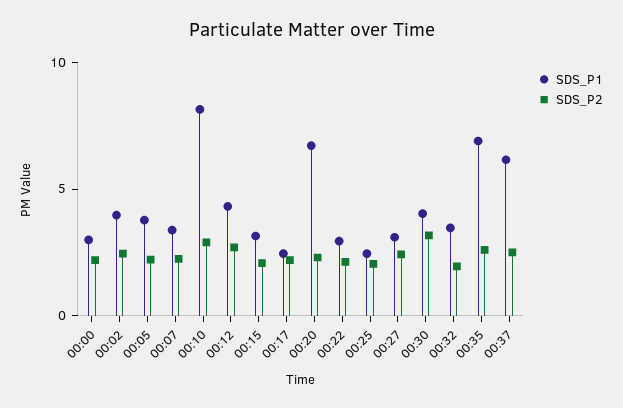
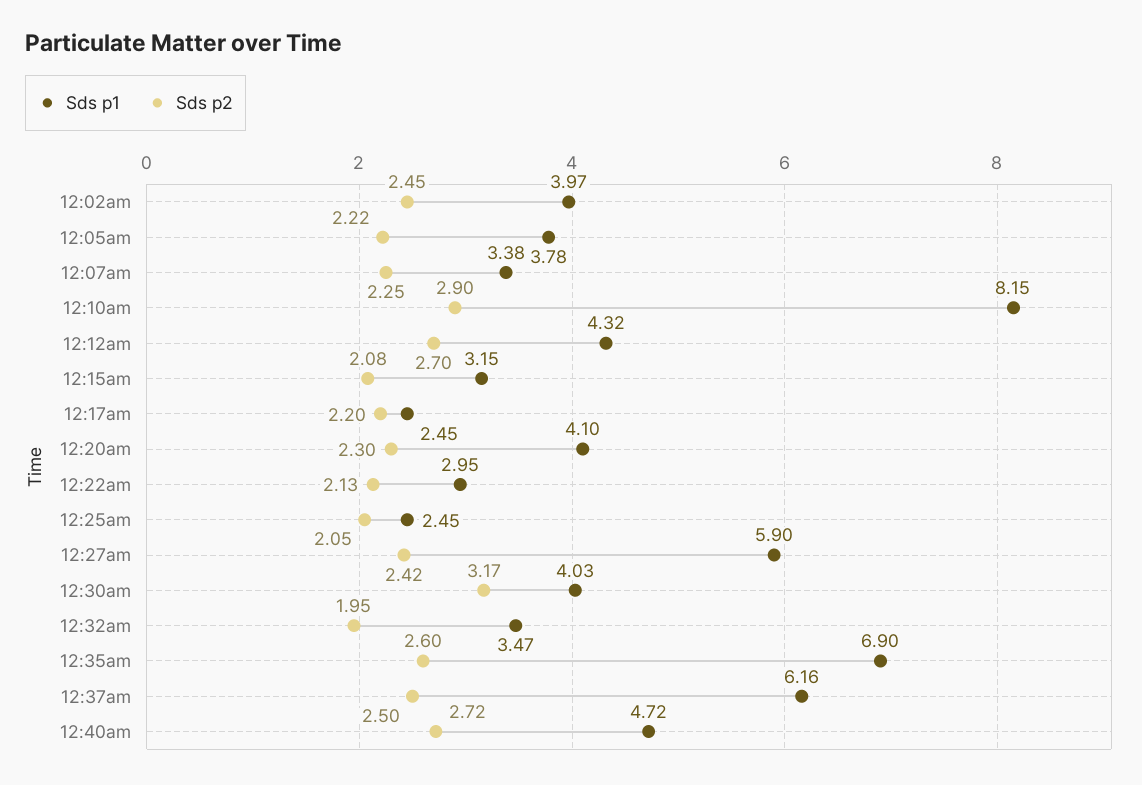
SDS_P1, 00:00: 3 -> none
SDS_P2, 00:00: 2 -> none
SDS_P1, 00:20: 7 -> 4.1
SDS_P1, 00:27: 3 -> 5.9
SDS_P1, 12:40am: none -> 4.72
SDS_P2, 12:40am: none -> 2.72

